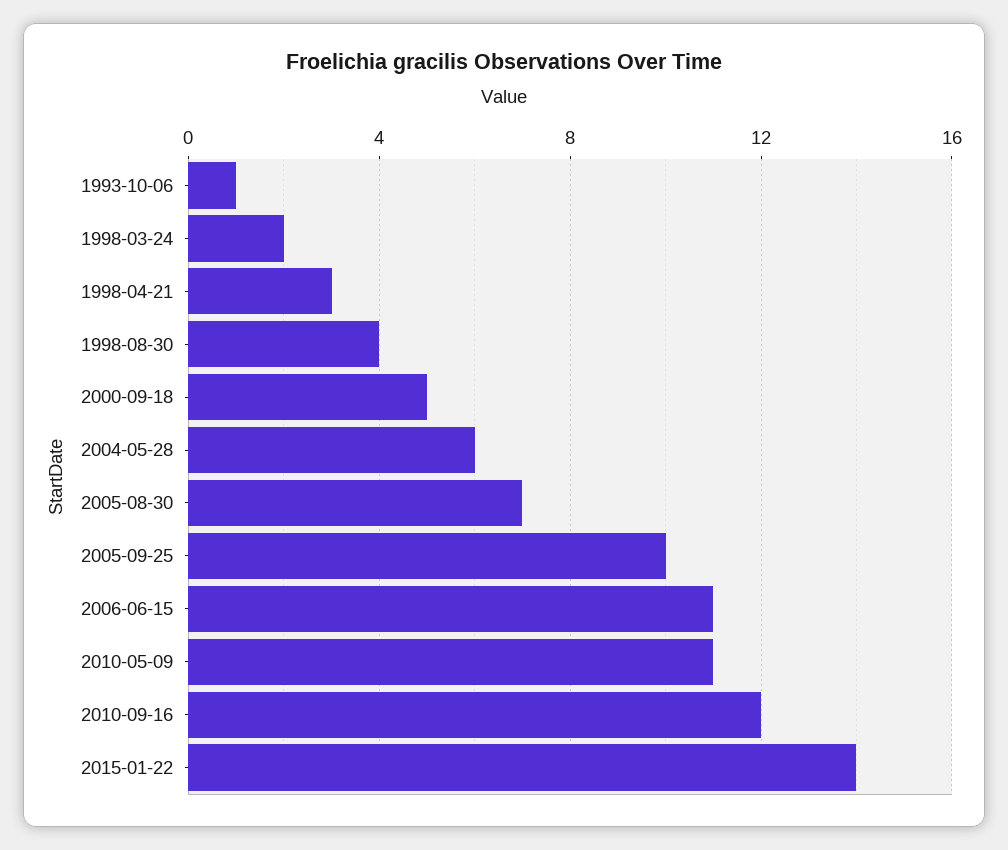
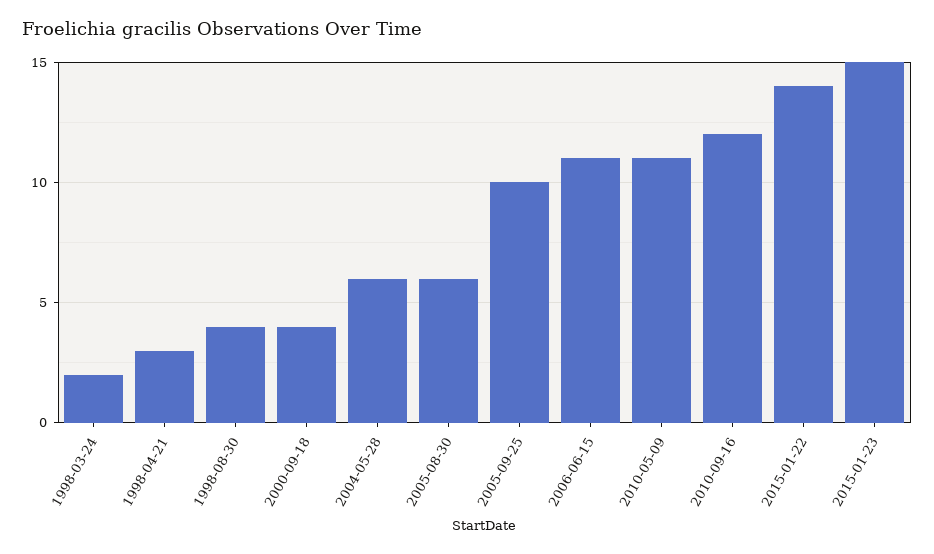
1993-10-06: 1 -> none
2000-09-18: 5 -> 4
2005-08-30: 7 -> 6
2015-01-23: none -> 15

